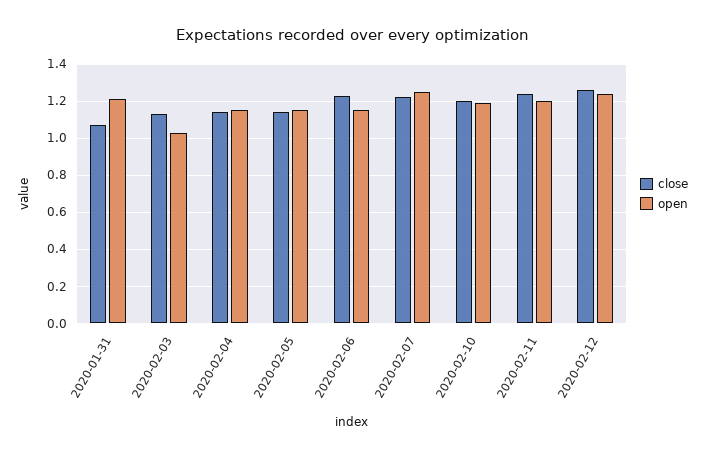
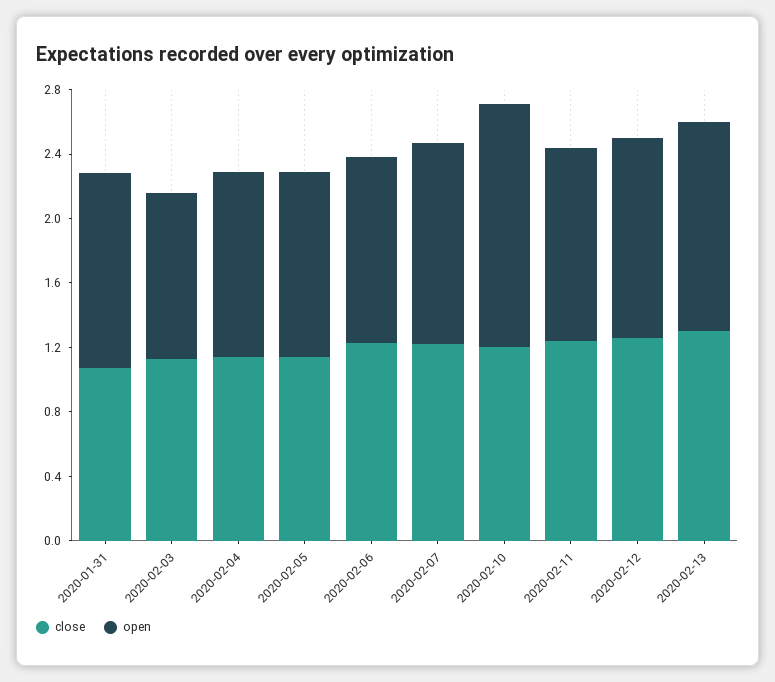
open, 2020-02-10: 1.2 -> 1.5
close, 2020-02-13: none -> 1.3
open, 2020-02-13: none -> 1.3

